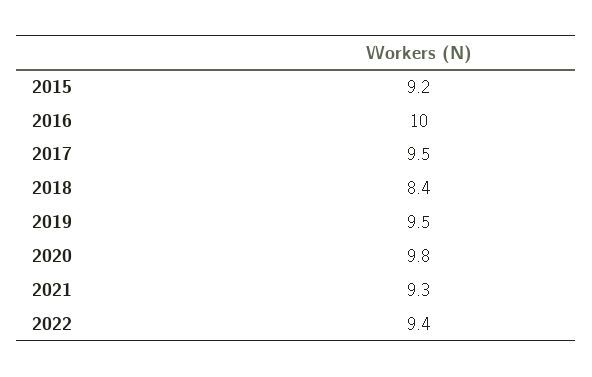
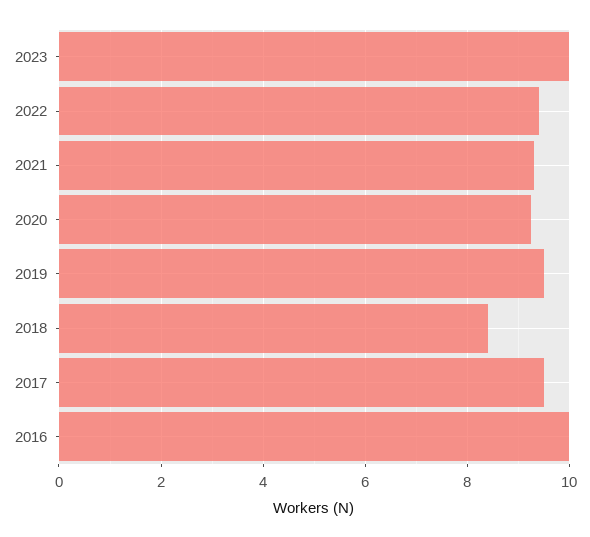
2015: 9.2 -> none
2020: 9.8 -> 9.2
2023: none -> 10

